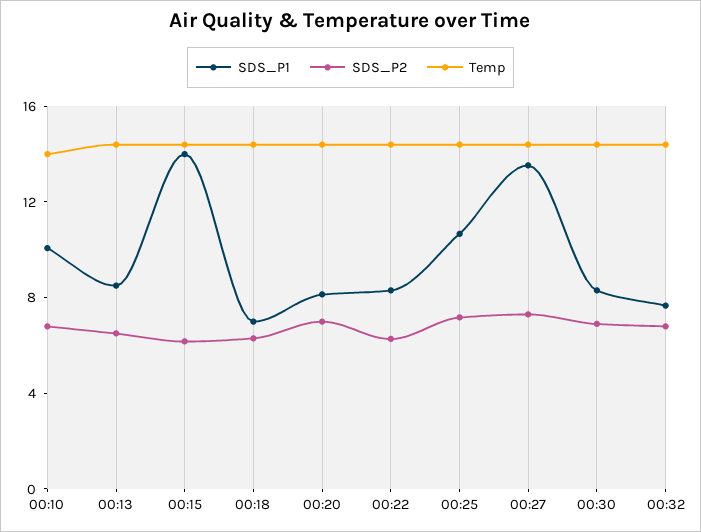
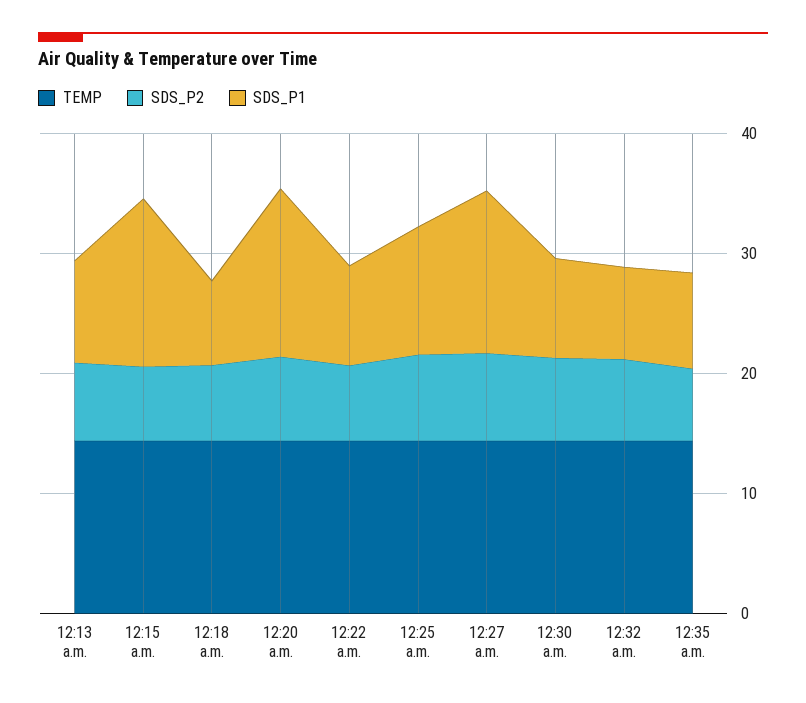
SDS_P1, 00:10: 10 -> none
SDS_P2, 00:10: 7 -> none
Temp, 00:10: 14 -> none
SDS_P1, 00:20: 8 -> 14
Temp, 12:35 a.m.: none -> 14
SDS_P2, 12:35 a.m.: none -> 6
SDS_P1, 12:35 a.m.: none -> 8

